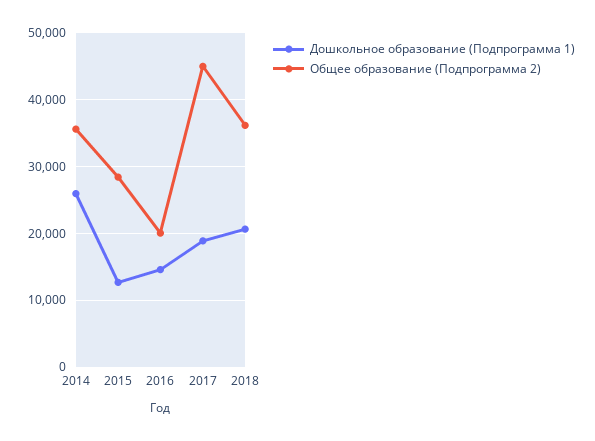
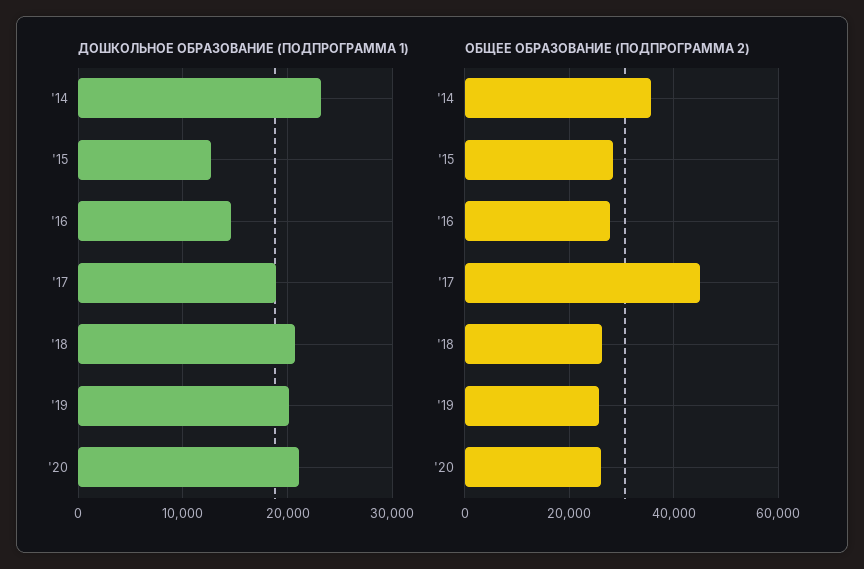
Дошкольное образование (Подпрограмма 1), 2014: 26000 -> 23000
Общее образование (Подпрограмма 2), 2016: 20000 -> 28000
Общее образование (Подпрограмма 2), 2018: 36000 -> 26000
Дошкольное образование (Подпрограмма 1), '19: none -> 20000
Дошкольное образование (Подпрограмма 1), '20: none -> 21000
Общее образование (Подпрограмма 2), '19: none -> 26000
Общее образование (Подпрограмма 2), '20: none -> 26000

